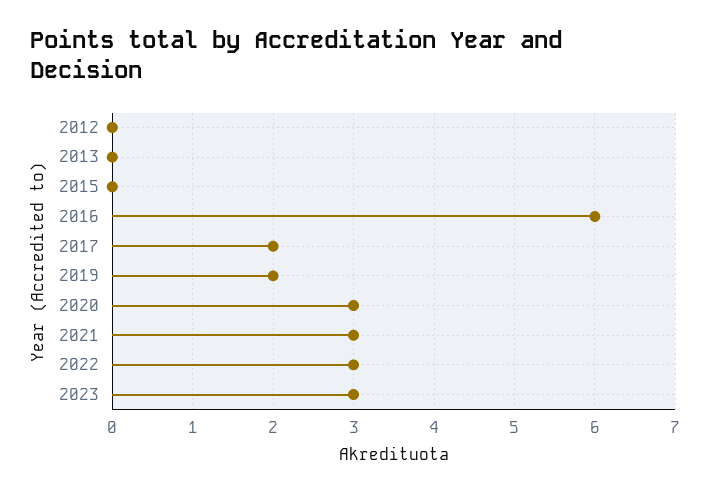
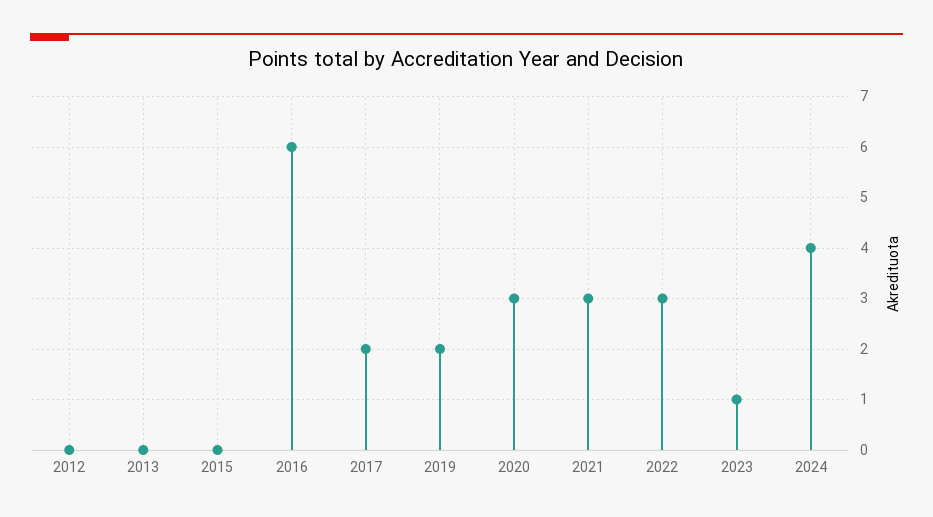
2023: 3 -> 1
2024: none -> 4

